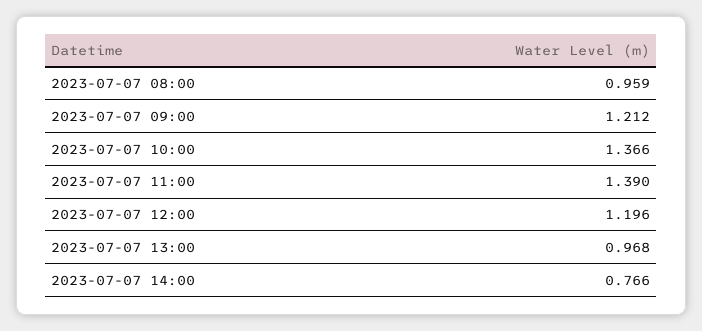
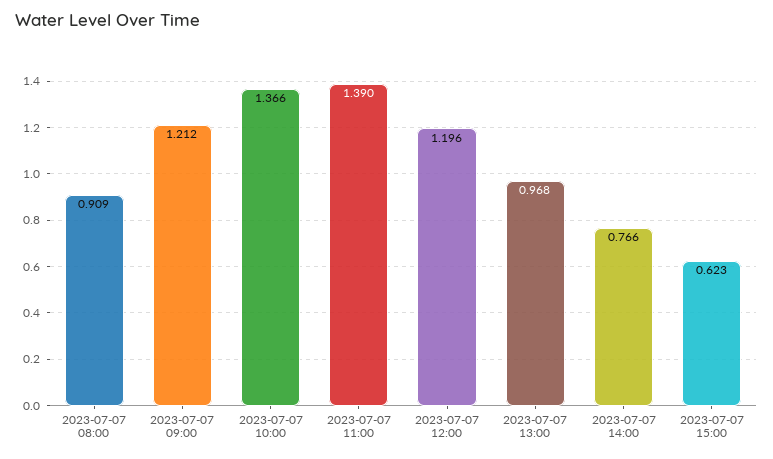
2023-07-07 08:00: 0.959 -> 0.909
2023-07-07 15:00: none -> 0.623

